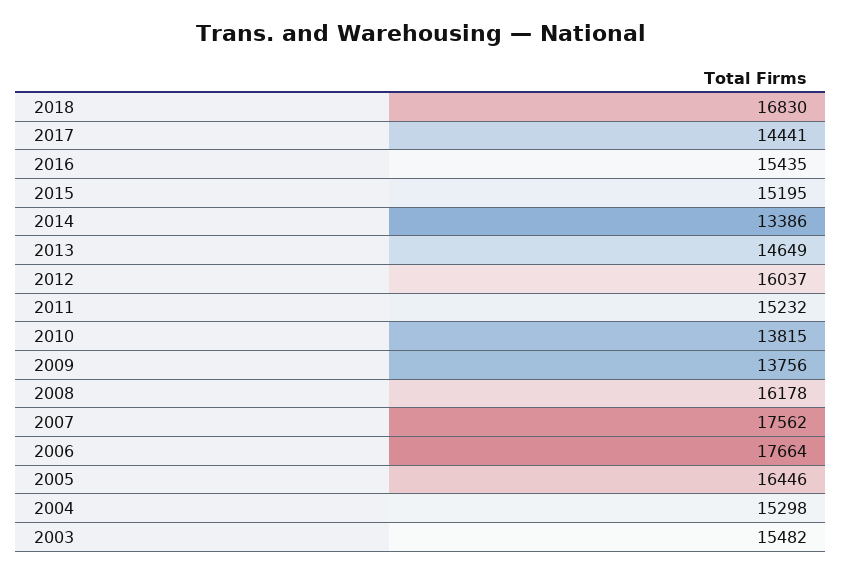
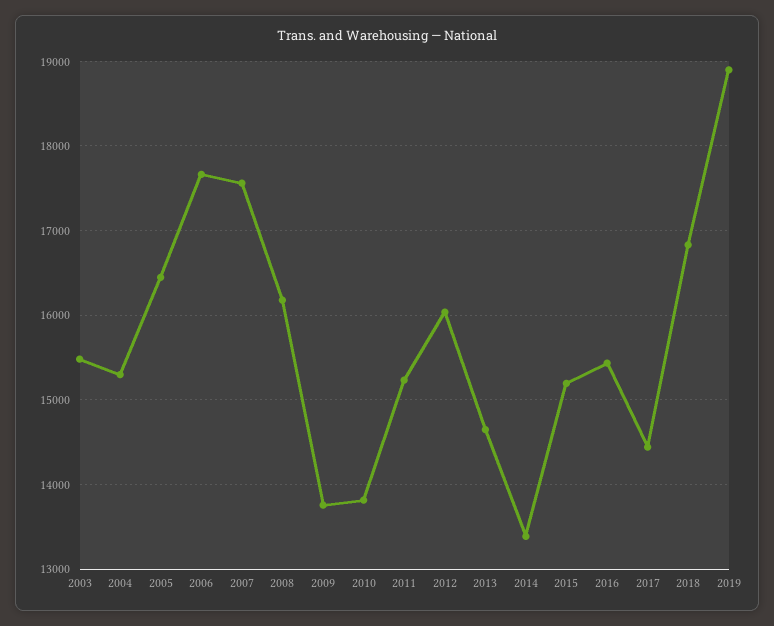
2019: none -> 18900

